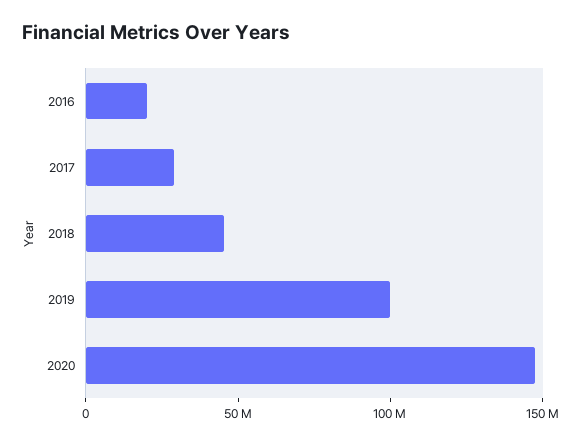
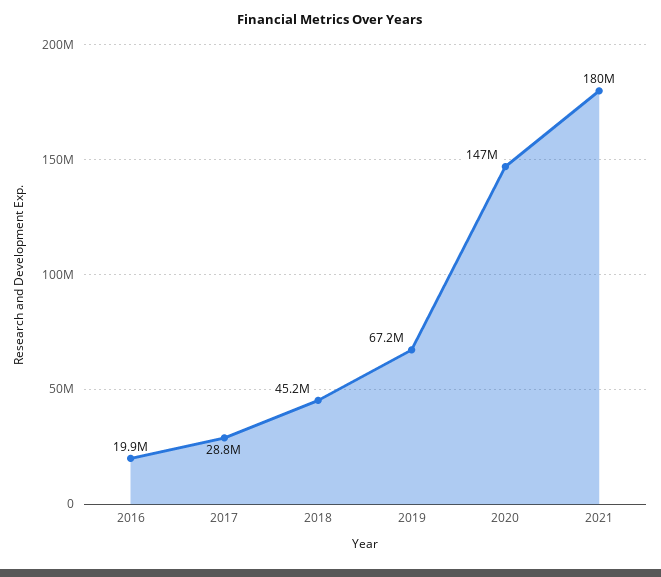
2019: 100000000 -> 67200000
2021: none -> 180000000

